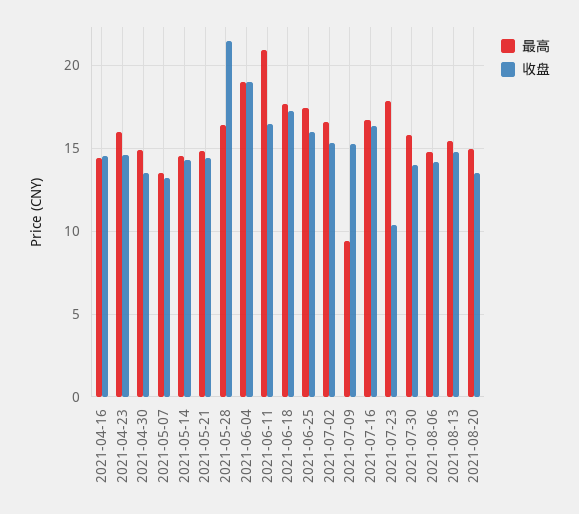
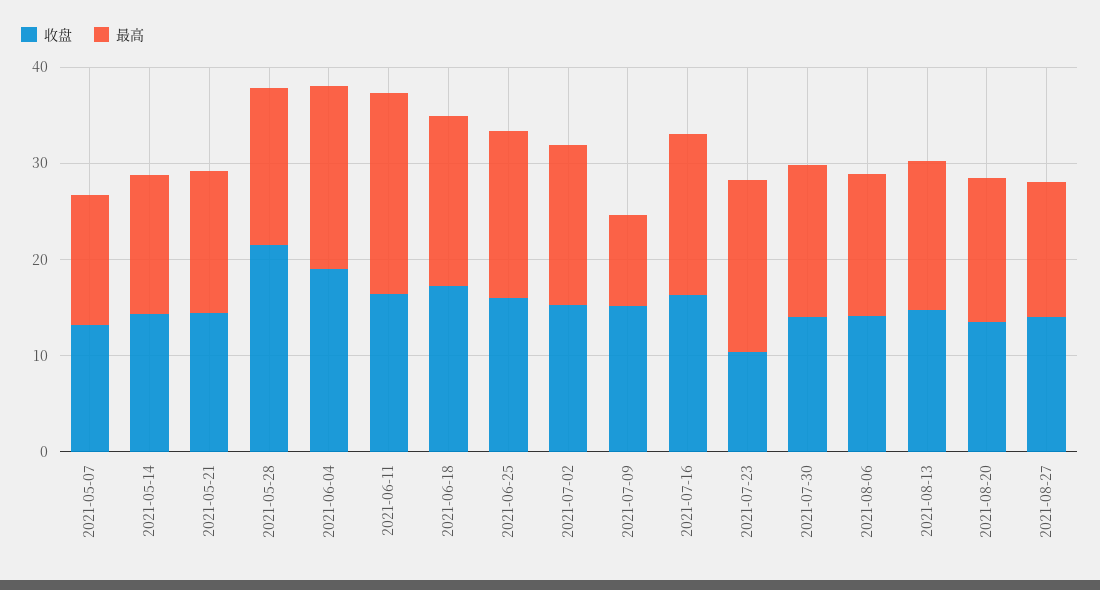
最高, 2021-04-16: 14.5 -> none
收盘, 2021-04-16: 14.5 -> none
最高, 2021-04-23: 16 -> none
收盘, 2021-04-23: 14.5 -> none
最高, 2021-04-30: 15 -> none
收盘, 2021-04-30: 13.5 -> none
收盘, 2021-08-27: none -> 14
最高, 2021-08-27: none -> 14

